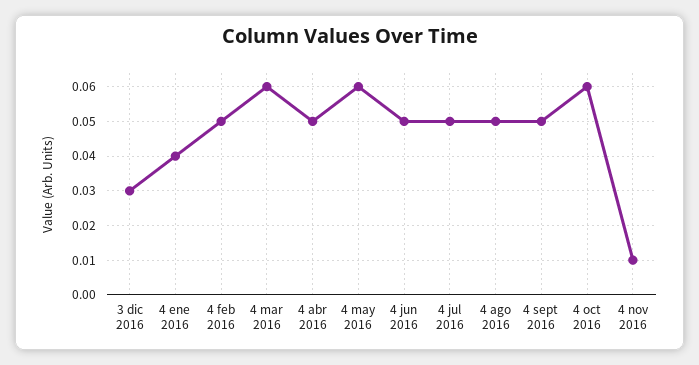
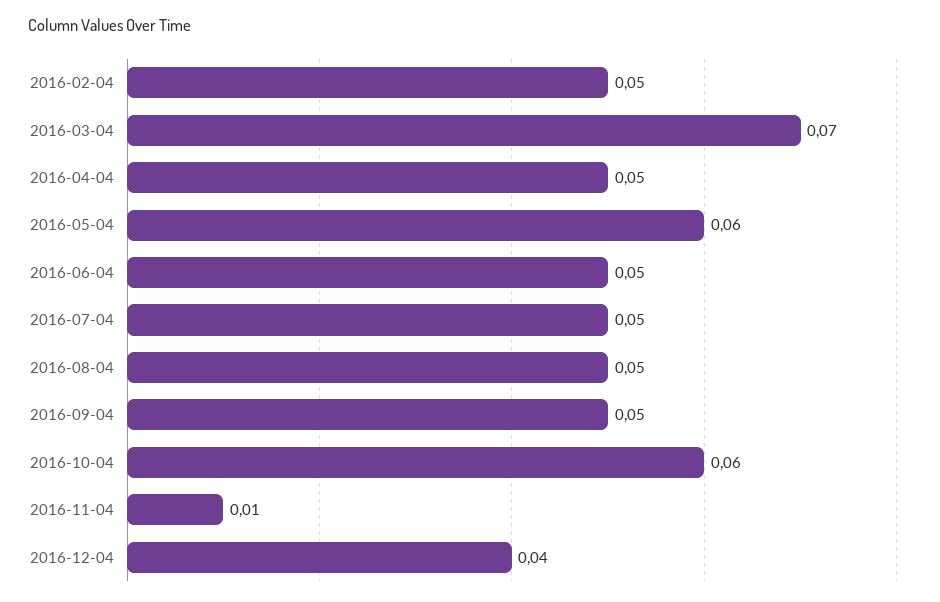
3 dic 2016: 0.03 -> none
4 ene 2016: 0.04 -> none
4 mar 2016: 0.06 -> 0.07
2016-12-04: none -> 0.04

